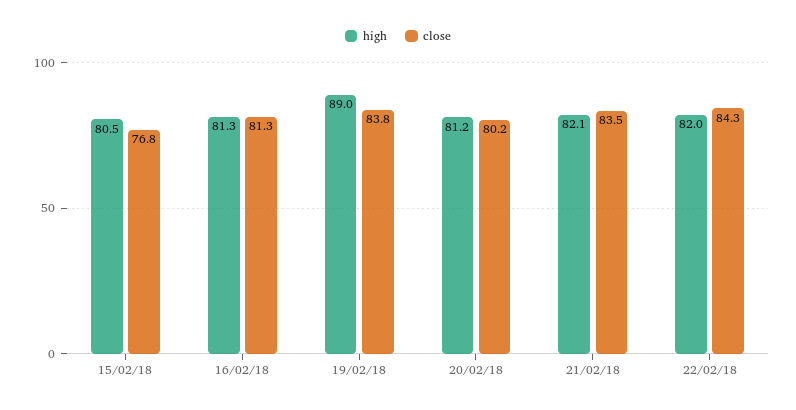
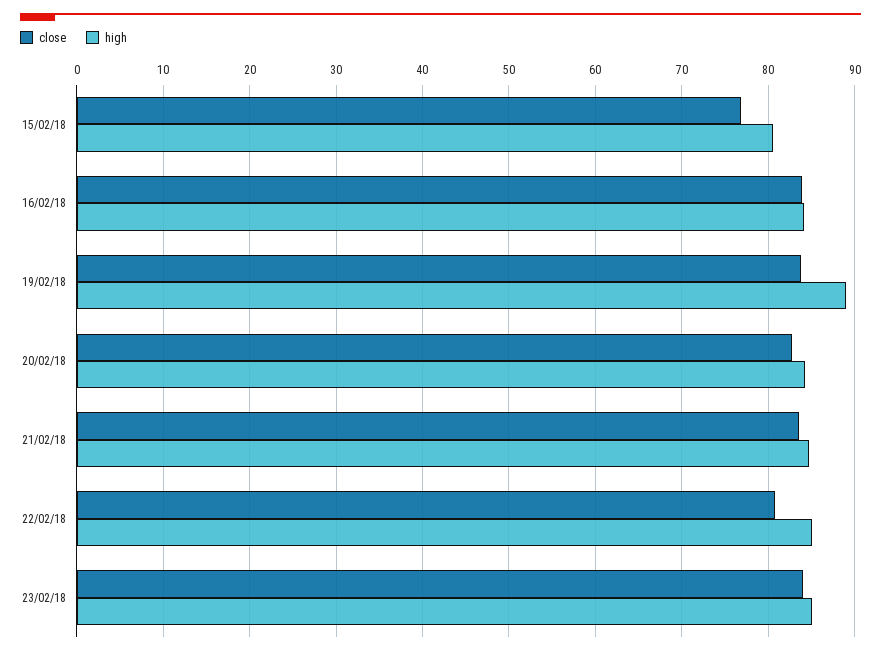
high, 16/02/18: 81.3 -> 84
close, 16/02/18: 81.3 -> 84
high, 20/02/18: 81.2 -> 84
close, 20/02/18: 80.2 -> 83
high, 21/02/18: 82.1 -> 85
high, 22/02/18: 82 -> 85
close, 22/02/18: 84.3 -> 81
close, 23/02/18: none -> 84
high, 23/02/18: none -> 85

